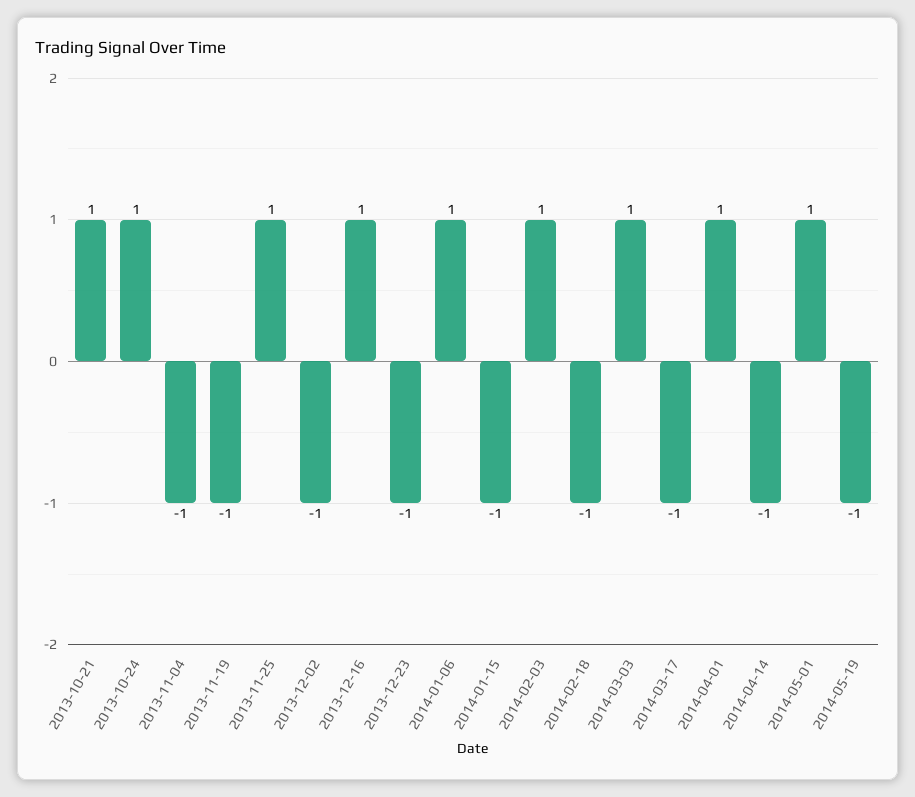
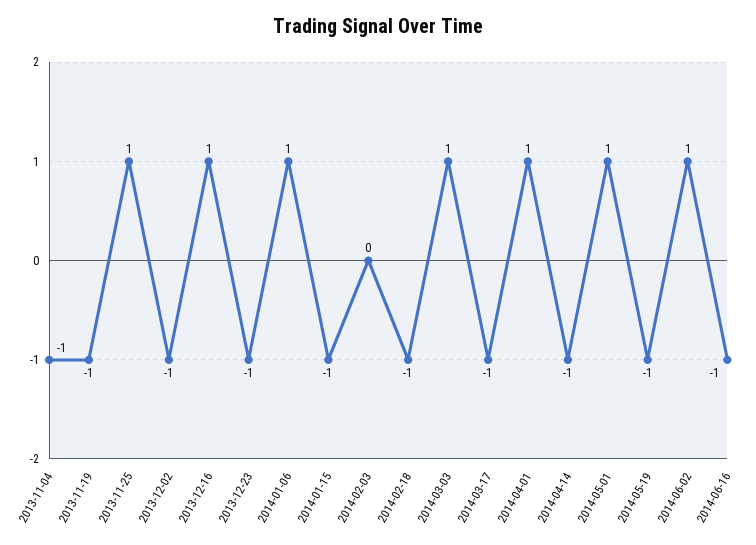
2013-10-21: 1 -> none
2013-10-24: 1 -> none
2014-02-03: 1 -> 0
2014-06-02: none -> 1
2014-06-16: none -> -1

